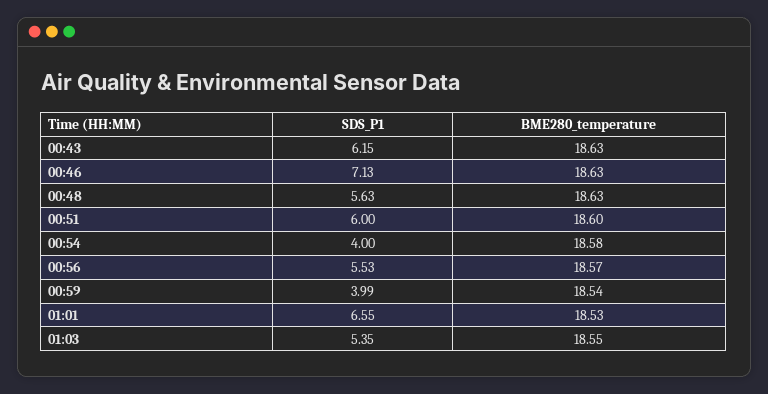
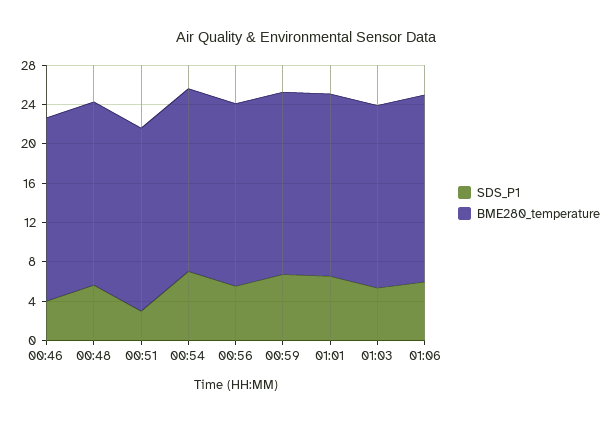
SDS_P1, 00:43: 6.15 -> none
BME280_temperature, 00:43: 18.63 -> none
SDS_P1, 00:46: 7.13 -> 4
SDS_P1, 00:51: 6 -> 3
SDS_P1, 00:54: 4 -> 7
SDS_P1, 00:59: 3.99 -> 7
SDS_P1, 01:06: none -> 6
BME280_temperature, 01:06: none -> 19

